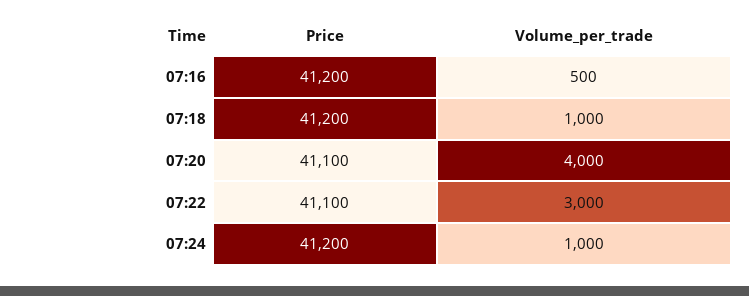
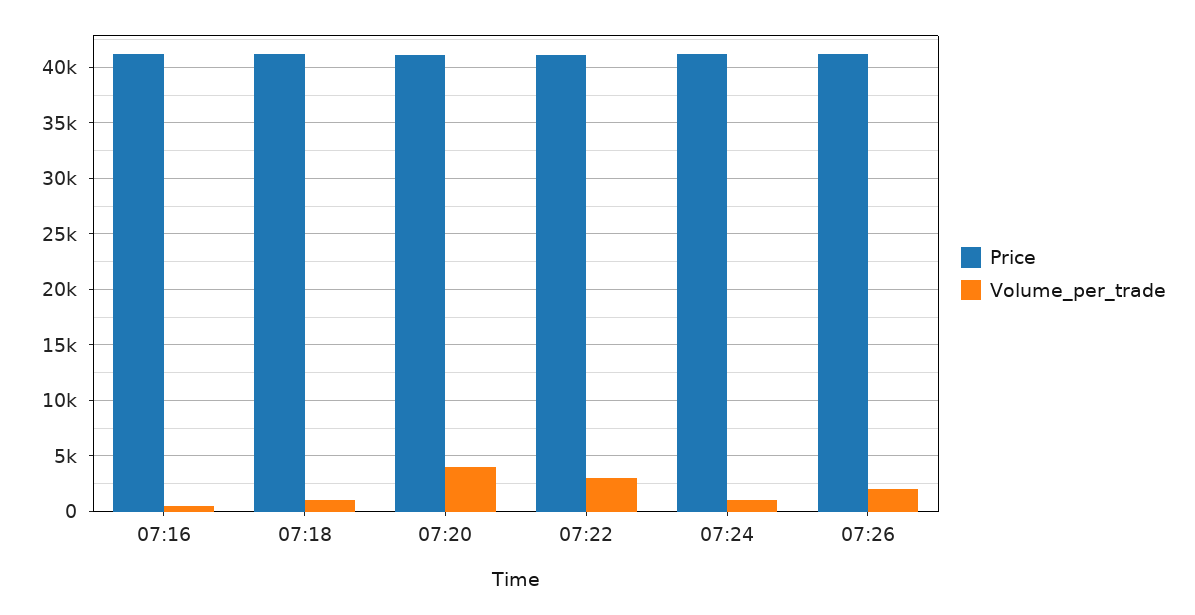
Price, 07:26: none -> 41000
Volume_per_trade, 07:26: none -> 2000

